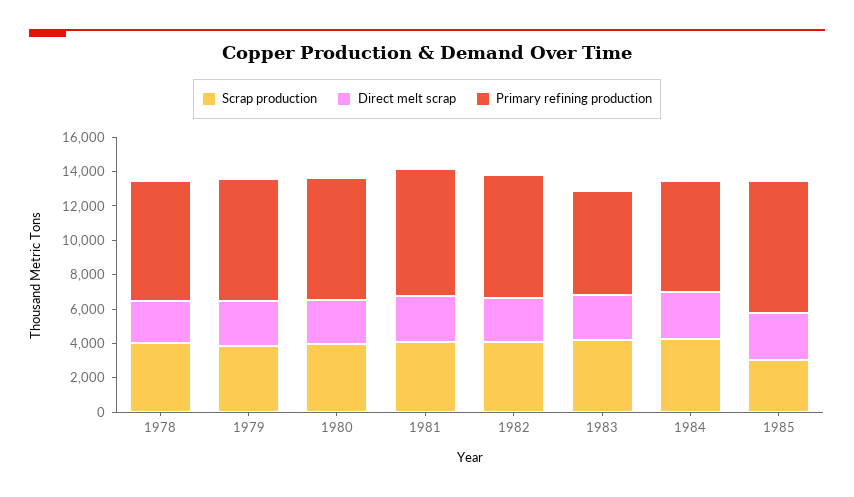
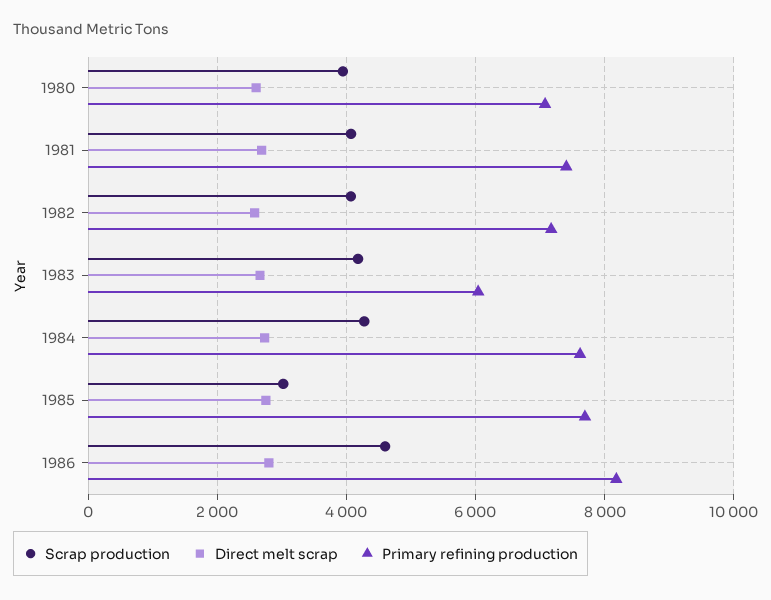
Scrap production, 1978: 4000 -> none
Direct melt scrap, 1978: 2500 -> none
Primary refining production, 1978: 7000 -> none
Scrap production, 1979: 4000 -> none
Direct melt scrap, 1979: 2500 -> none
Primary refining production, 1979: 7000 -> none
Primary refining production, 1984: 6500 -> 7600
Scrap production, 1986: none -> 4600
Direct melt scrap, 1986: none -> 2800
Primary refining production, 1986: none -> 8200

